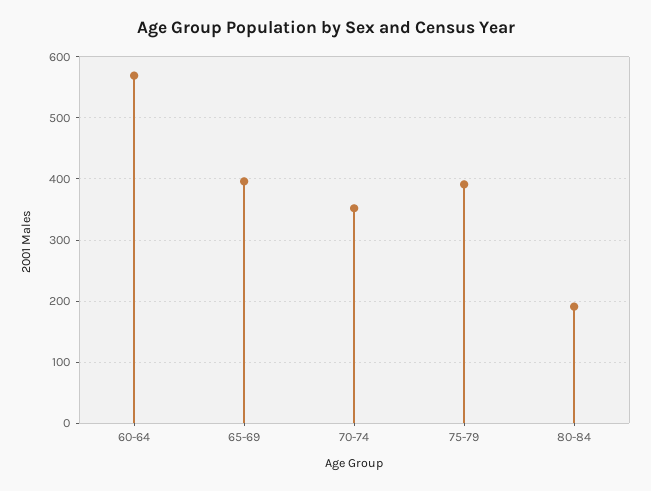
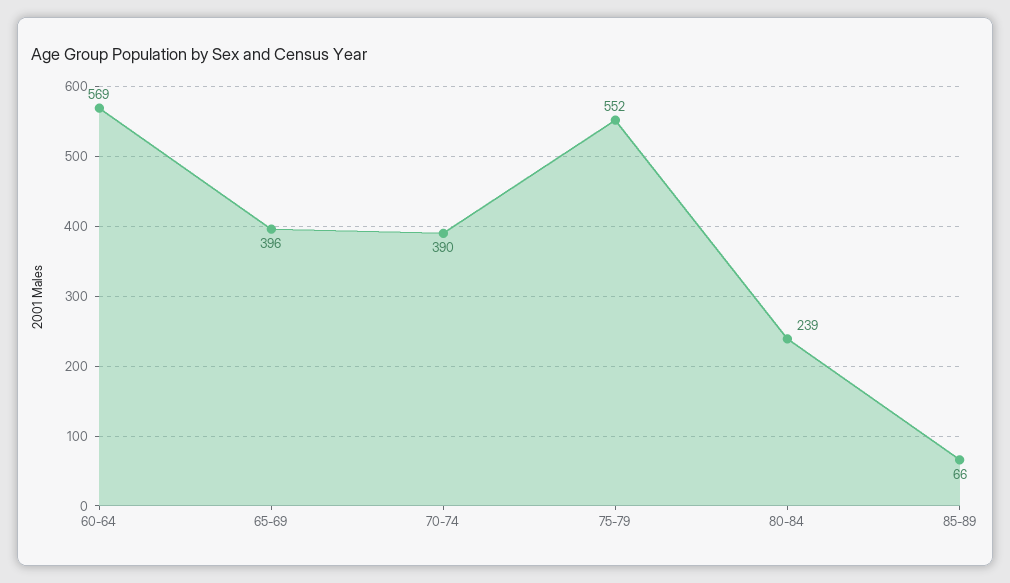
70-74: 350 -> 390
75-79: 390 -> 552
80-84: 190 -> 239
85-89: none -> 66

